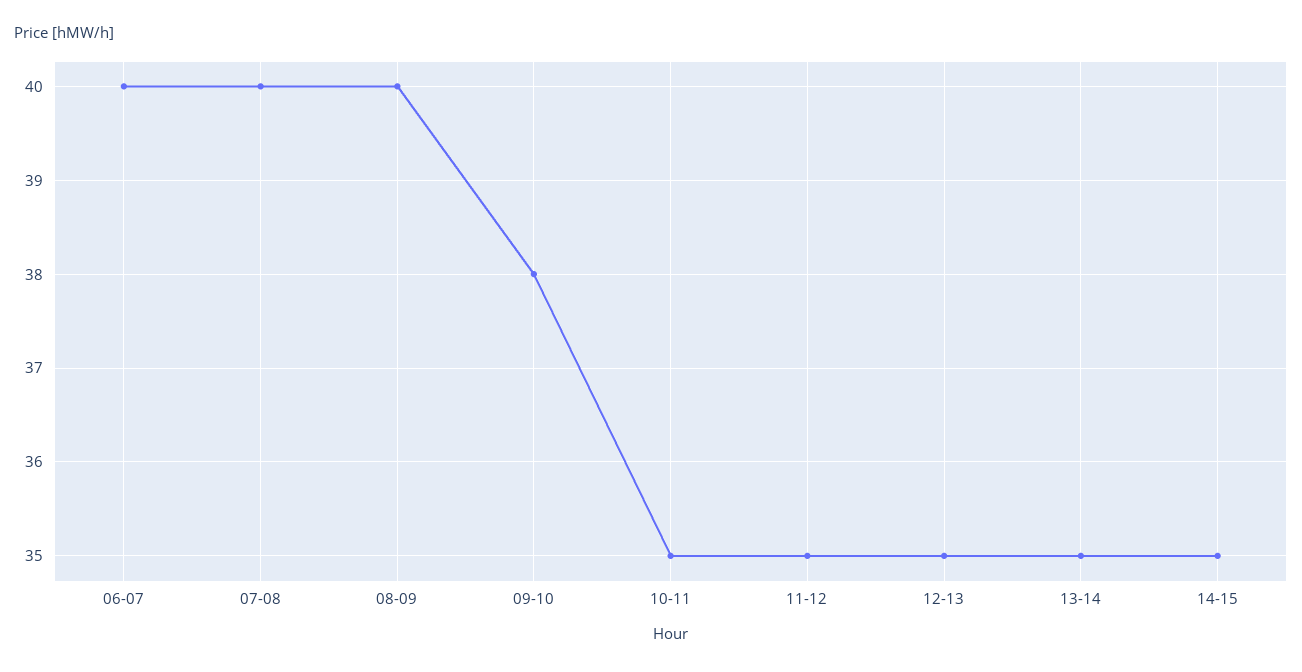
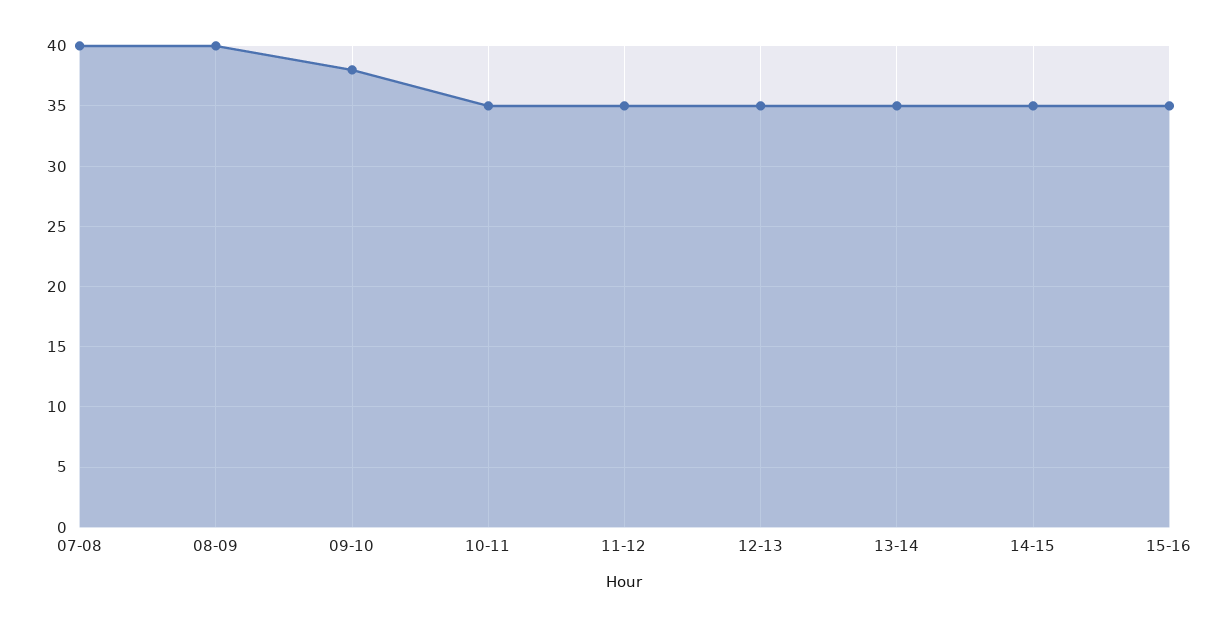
06-07: 40 -> none
15-16: none -> 35

